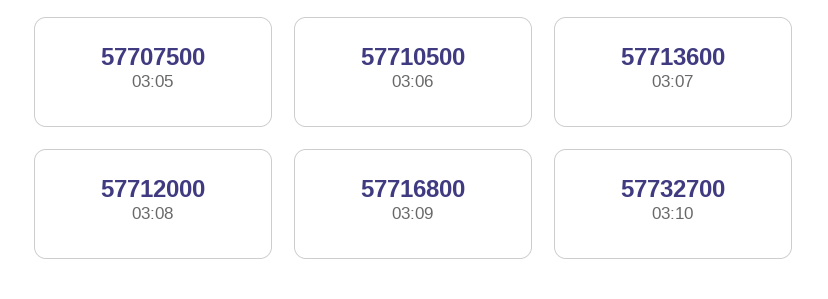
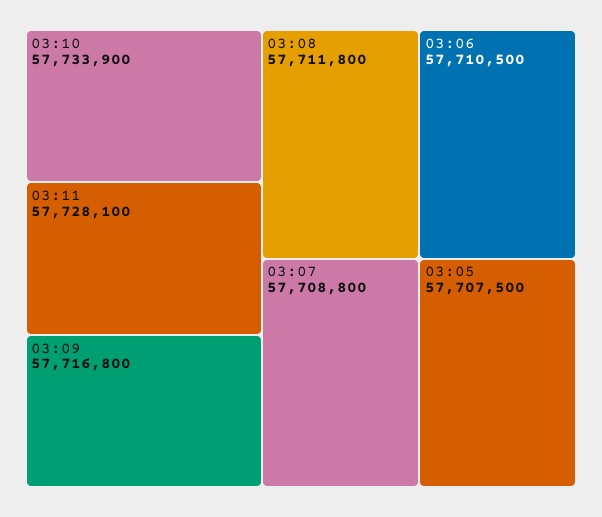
03:07: 57713600 -> 57708800
03:08: 57712000 -> 57711800
03:10: 57732700 -> 57733900
03:11: none -> 57728100

